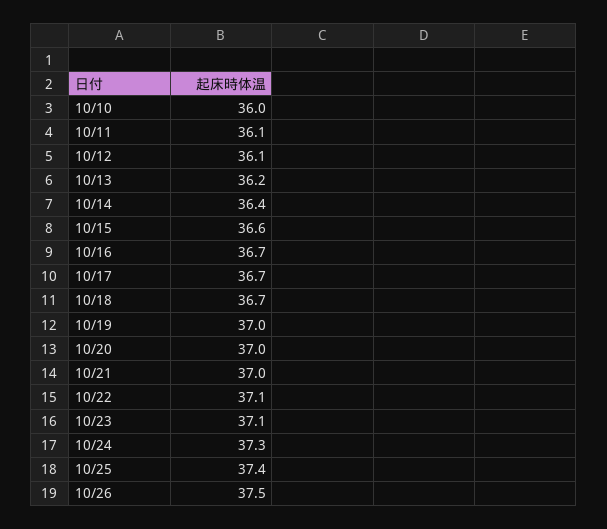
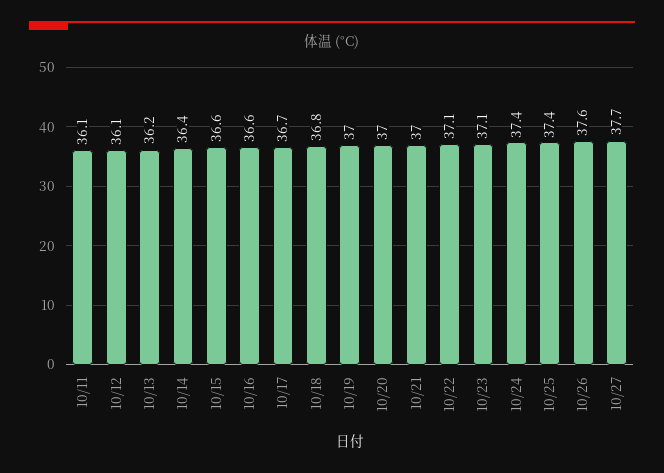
10/10: 36 -> none
10/16: 36.7 -> 36.6
10/18: 36.7 -> 36.8
10/24: 37.3 -> 37.4
10/26: 37.5 -> 37.6
10/27: none -> 37.7

